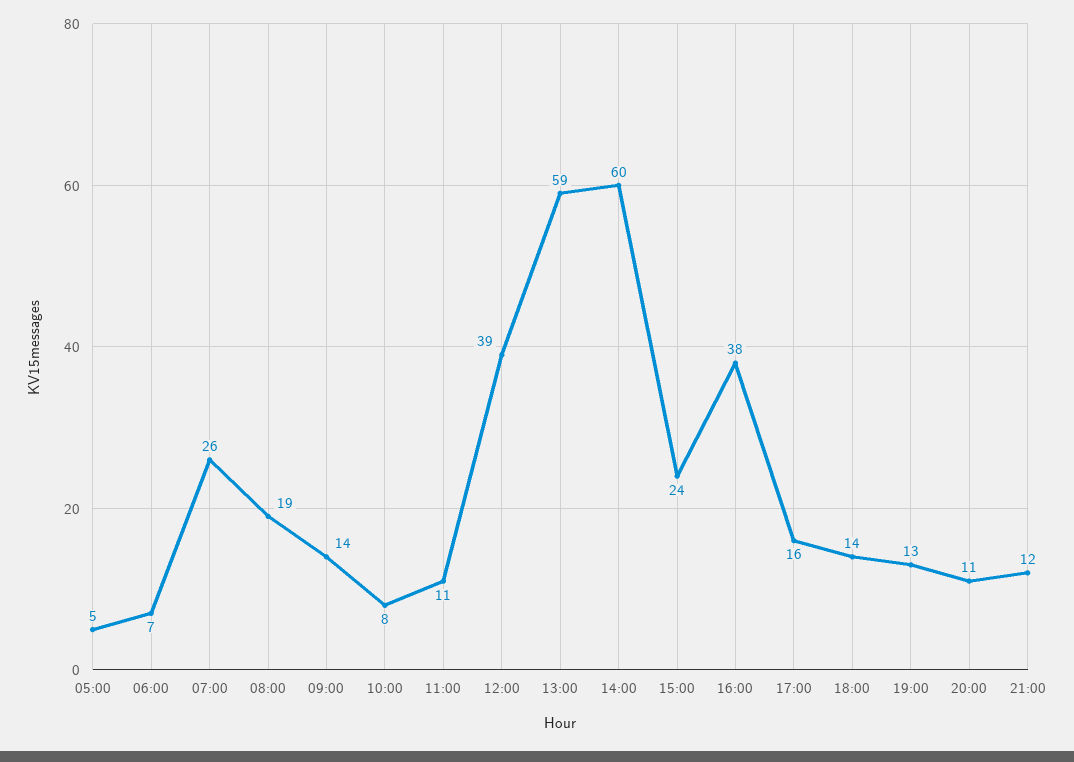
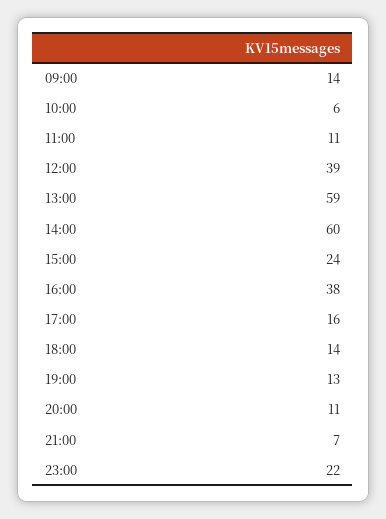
05:00: 5 -> none
06:00: 7 -> none
07:00: 26 -> none
08:00: 19 -> none
10:00: 8 -> 6
21:00: 12 -> 7
23:00: none -> 22

